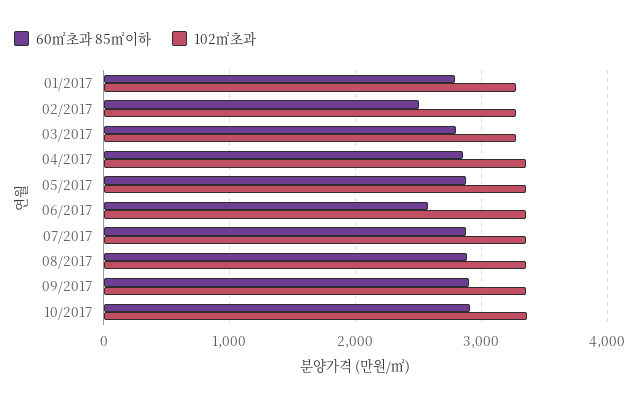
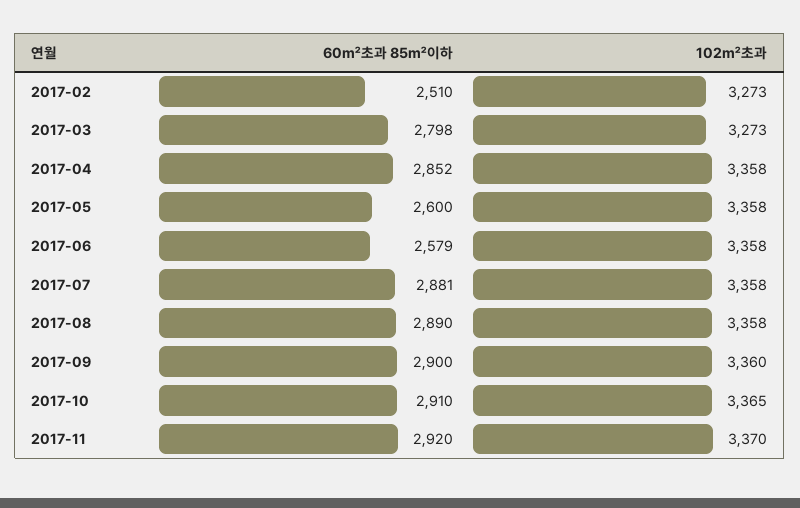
60㎡초과 85㎡이하, 01/2017: 2800 -> none
102㎡초과, 01/2017: 3300 -> none
60㎡초과 85㎡이하, 05/2017: 2900 -> 2600
60㎡초과 85㎡이하, 2017-11: none -> 2920
102㎡초과, 2017-11: none -> 3370

